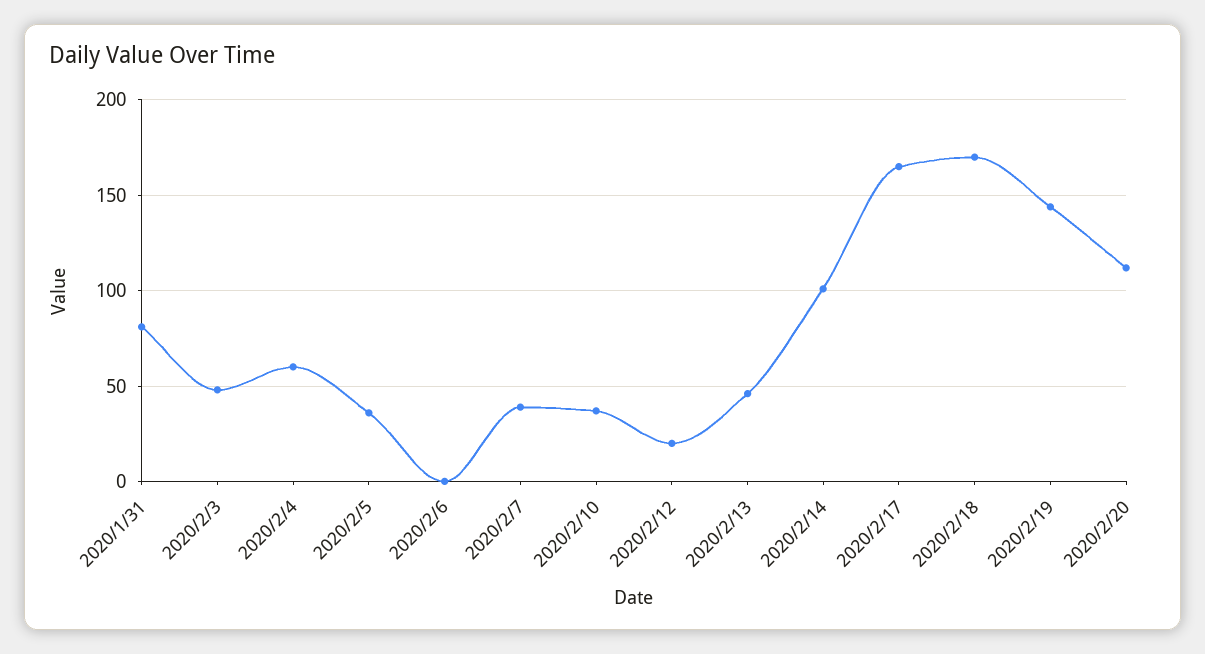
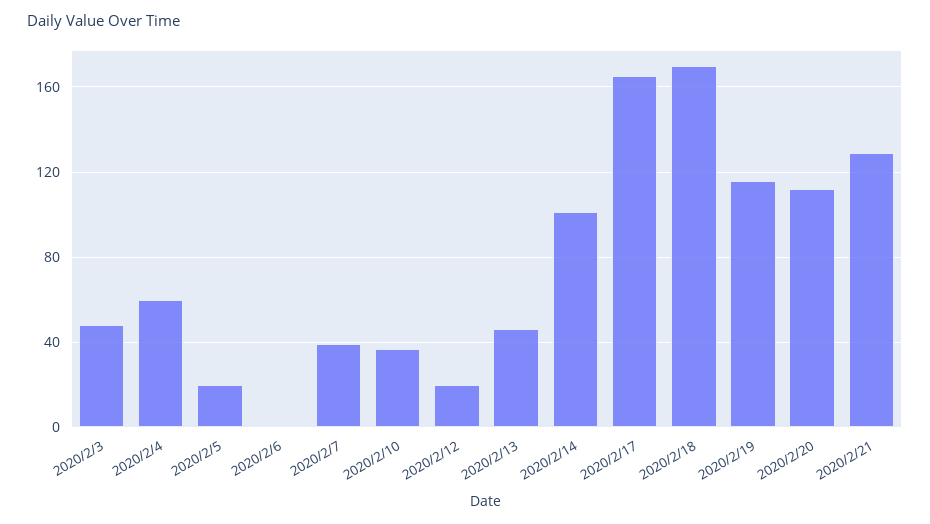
2020/1/31: 80 -> none
2020/2/5: 35 -> 20
2020/2/19: 145 -> 115
2020/2/21: none -> 130

